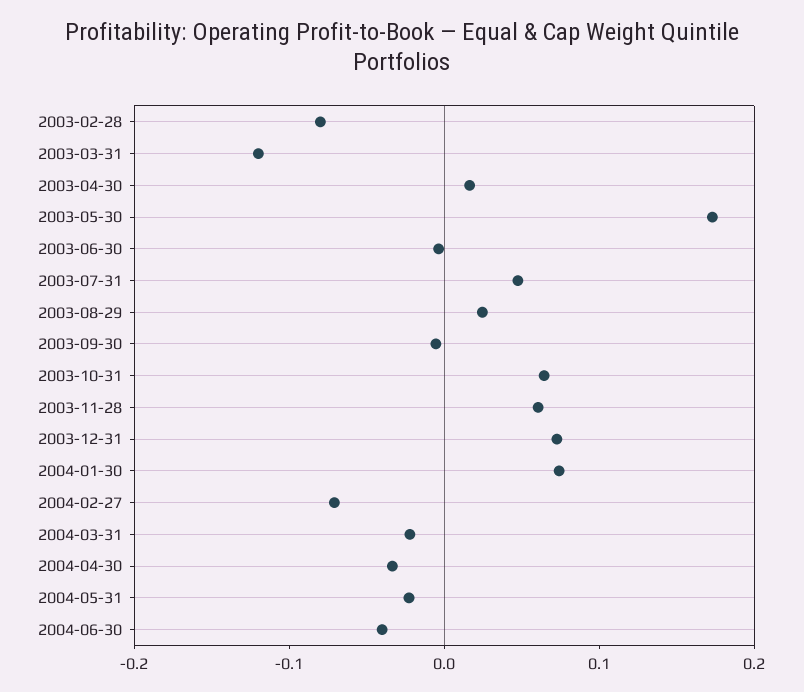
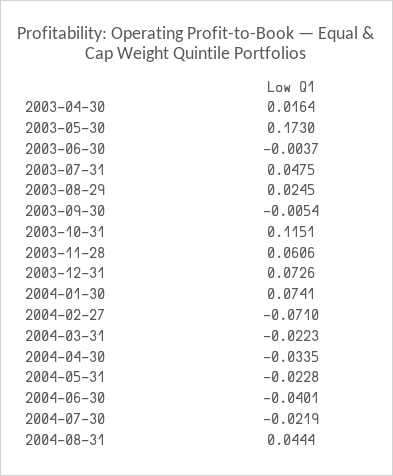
2003-02-28: -0.08 -> none
2003-03-31: -0.12 -> none
2003-10-31: 0.06 -> 0.1151
2004-07-30: none -> -0.0219
2004-08-31: none -> 0.0444

